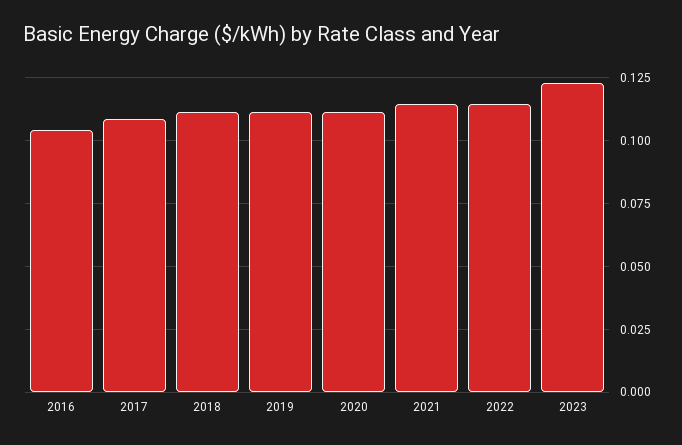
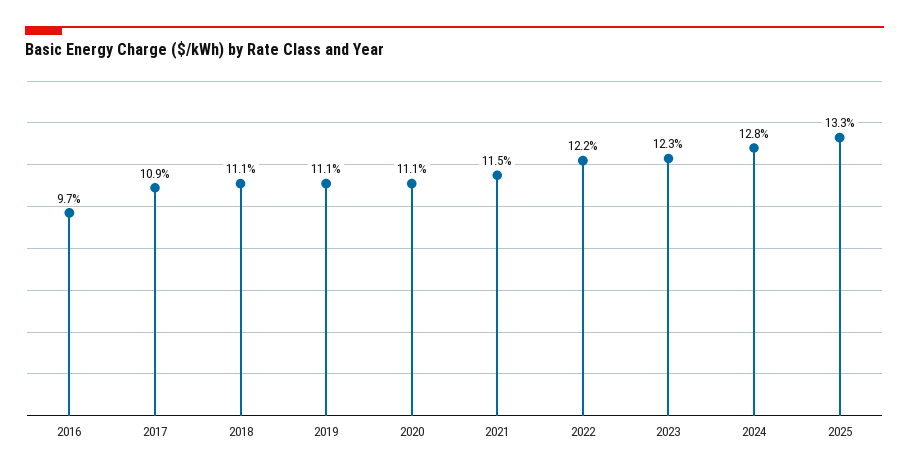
2016: 0.105 -> 0.097
2022: 0.115 -> 0.122
2024: none -> 0.128
2025: none -> 0.133

